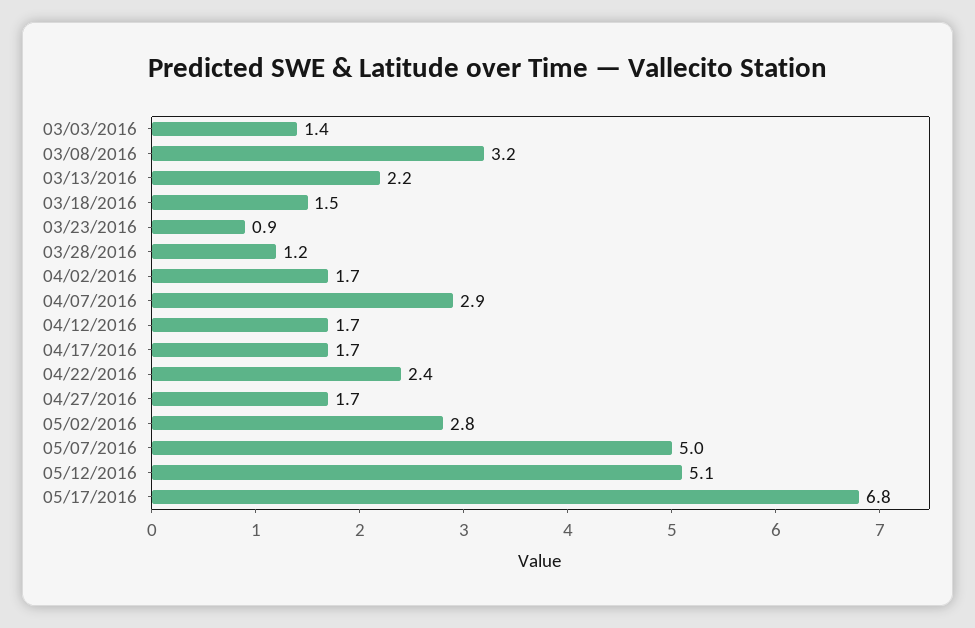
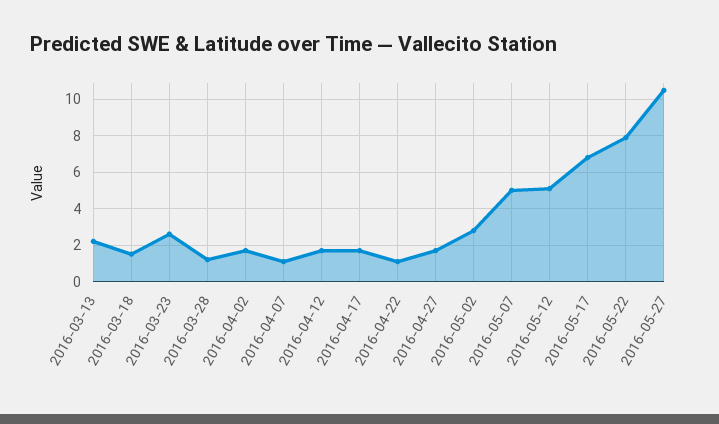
03/03/2016: 1.4 -> none
03/08/2016: 3.2 -> none
03/23/2016: 0.9 -> 2.5
04/07/2016: 2.9 -> 1
04/22/2016: 2.4 -> 1
2016-05-22: none -> 8
2016-05-27: none -> 10.5

